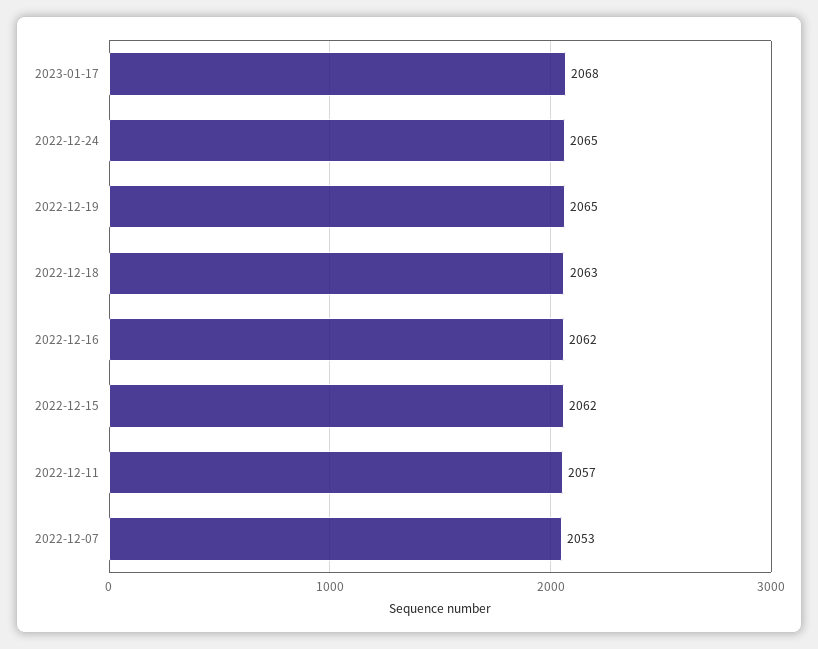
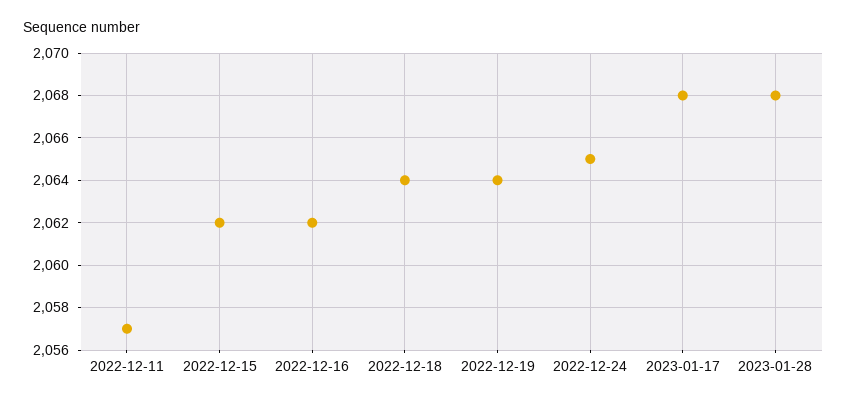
2022-12-19: 2065 -> 2064
2022-12-18: 2063 -> 2064
2022-12-07: 2053 -> none
2023-01-28: none -> 2068

